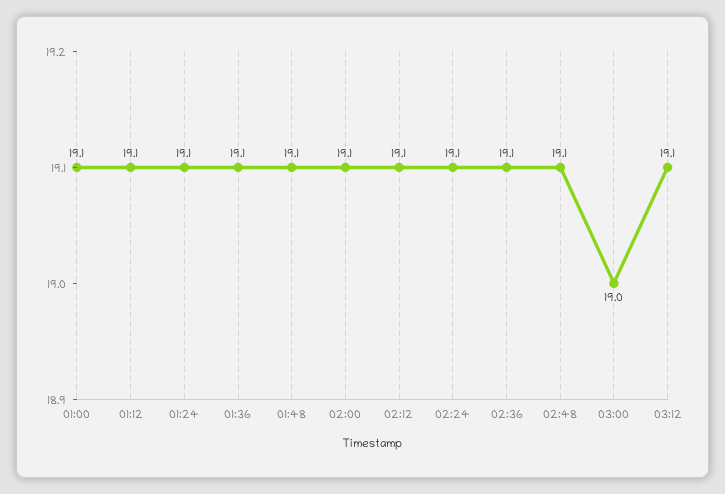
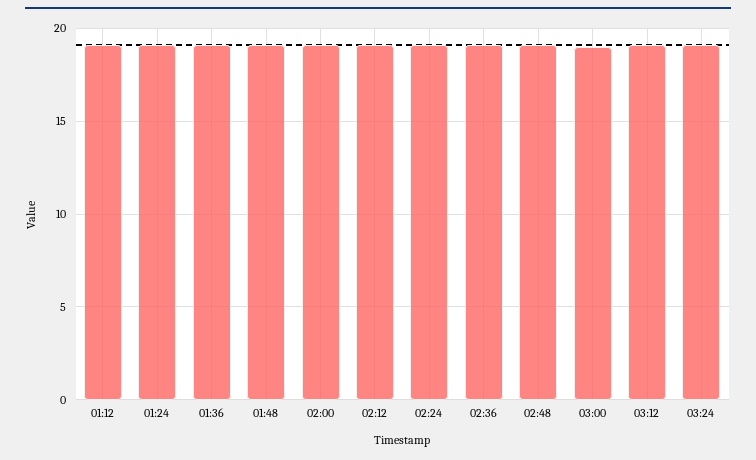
01:00: 19.1 -> none
03:24: none -> 19

